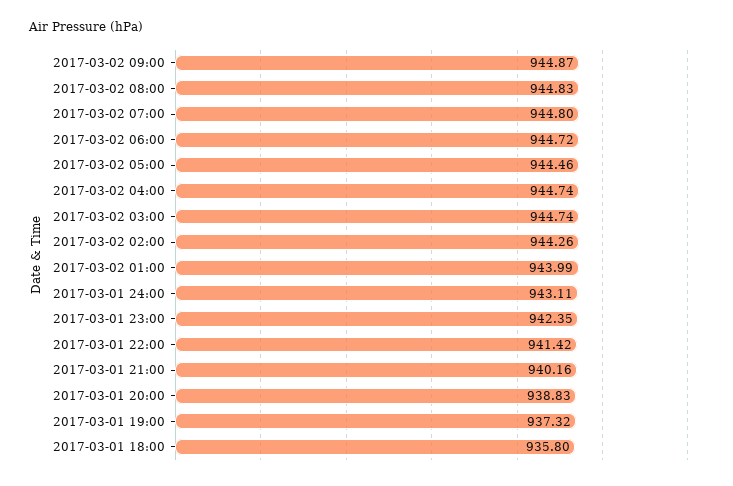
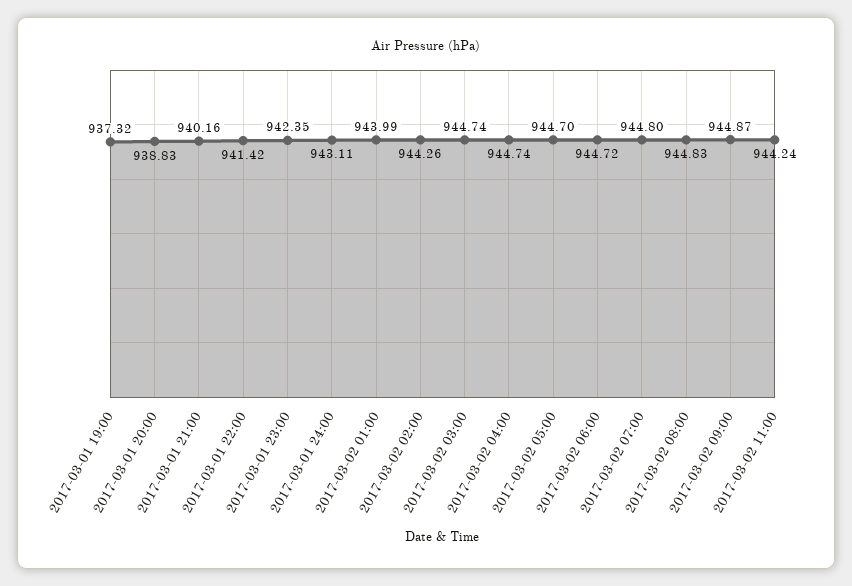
2017-03-02 05:00: 944.46 -> 944.7
2017-03-01 18:00: 935.8 -> none
2017-03-02 11:00: none -> 944.24

